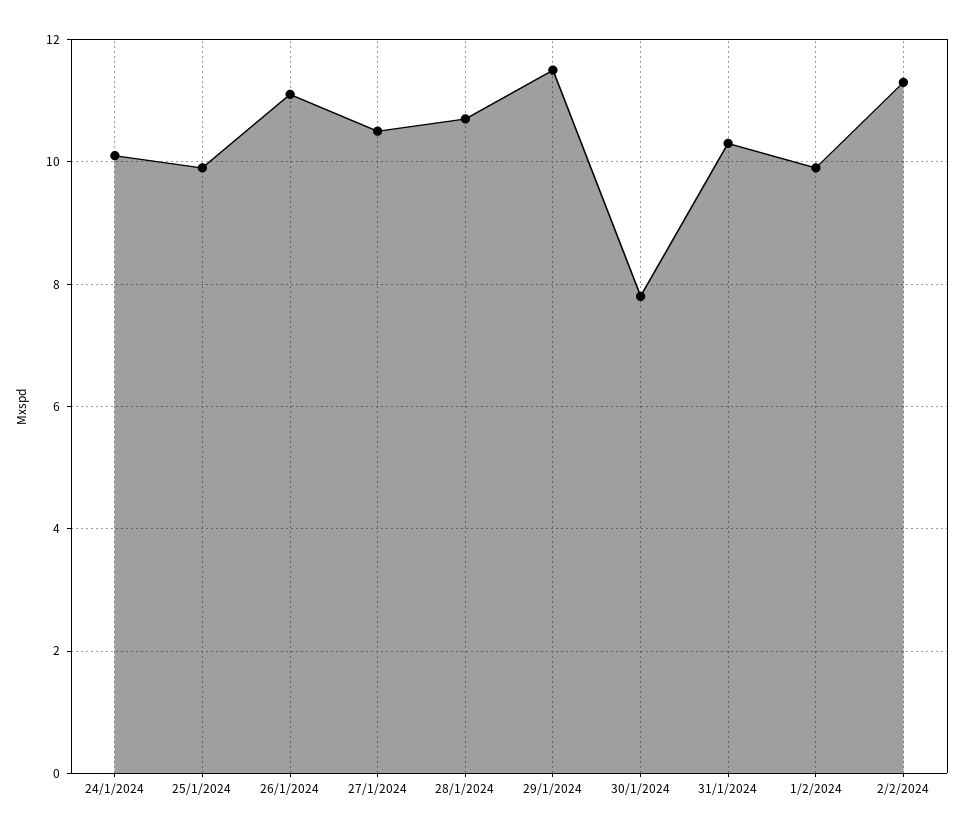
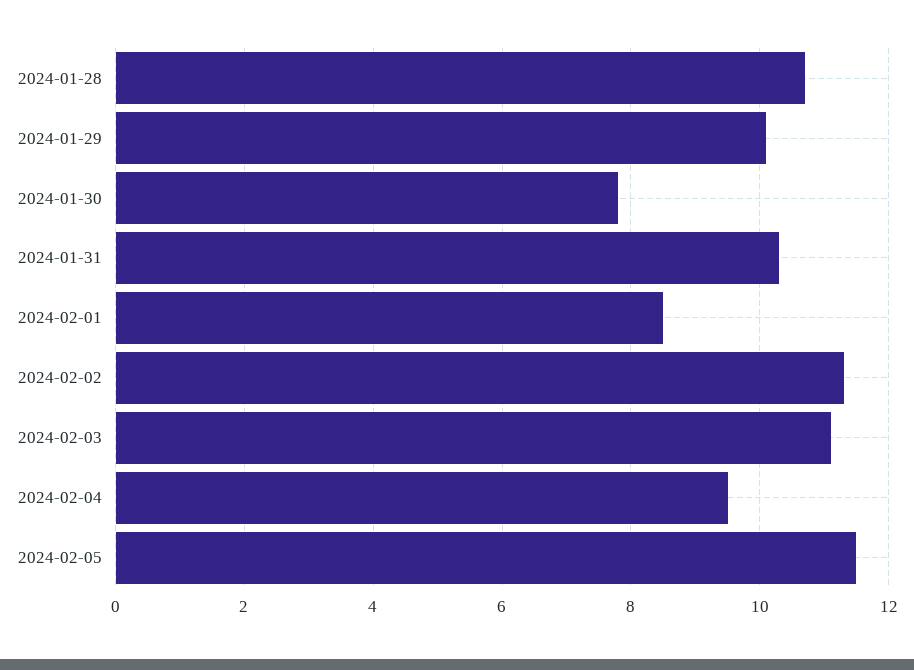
24/1/2024: 10 -> none
25/1/2024: 10 -> none
26/1/2024: 11 -> none
27/1/2024: 10.5 -> none
29/1/2024: 11.5 -> 10
1/2/2024: 10 -> 8.5
2024-02-03: none -> 11
2024-02-04: none -> 9.5
2024-02-05: none -> 11.5

